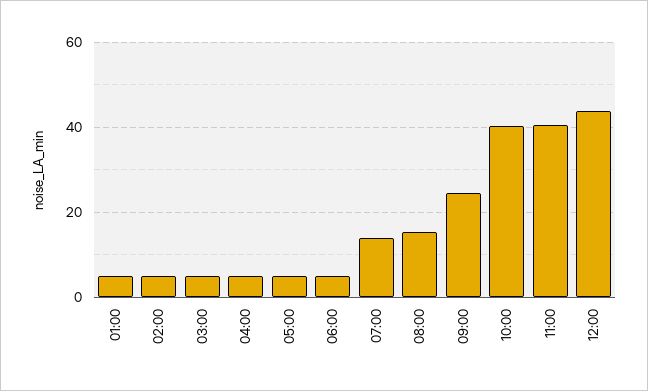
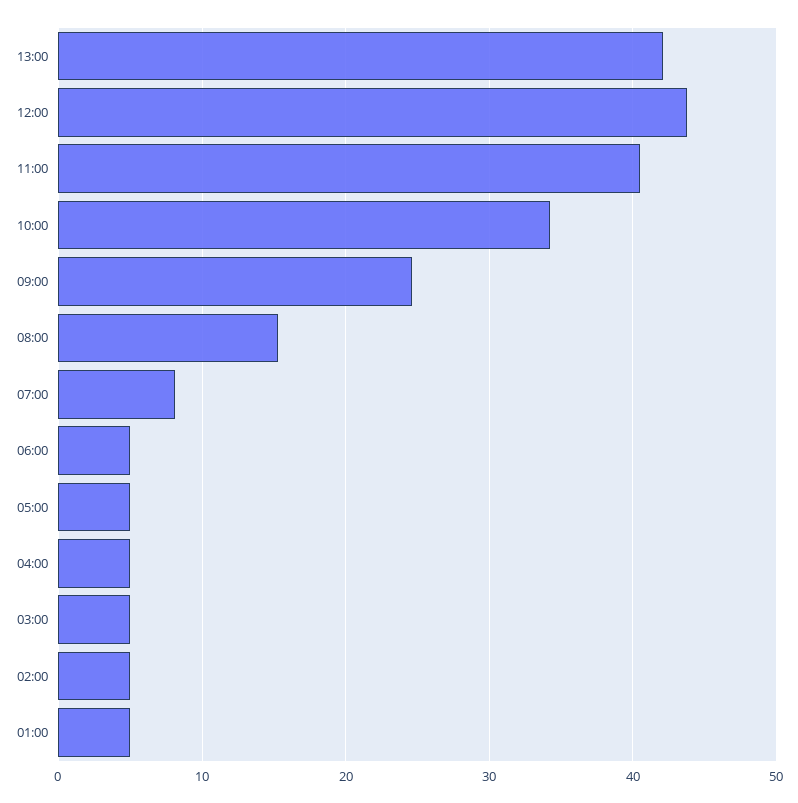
07:00: 14 -> 8
10:00: 40 -> 34
13:00: none -> 42

